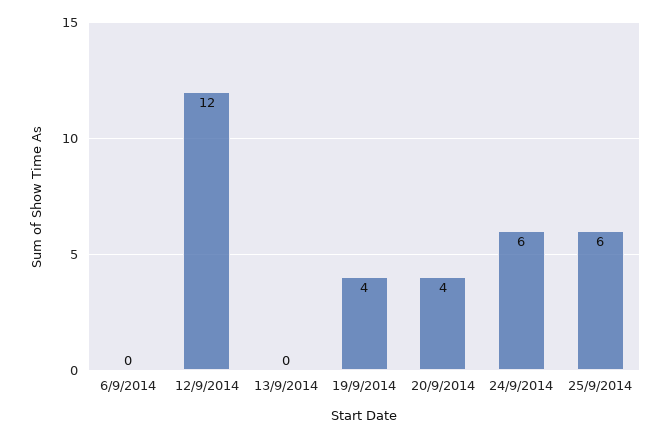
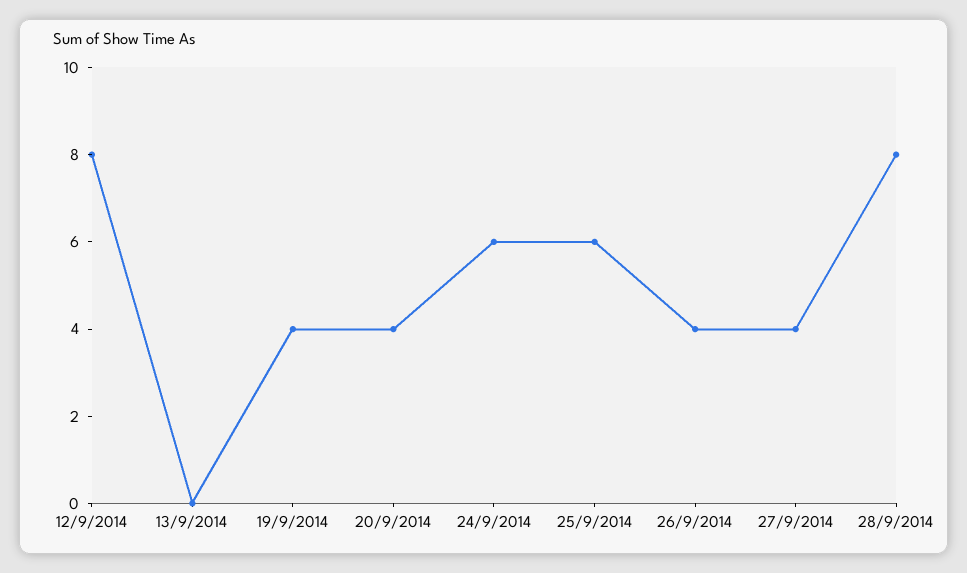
6/9/2014: 0 -> none
12/9/2014: 12 -> 8
26/9/2014: none -> 4
27/9/2014: none -> 4
28/9/2014: none -> 8

